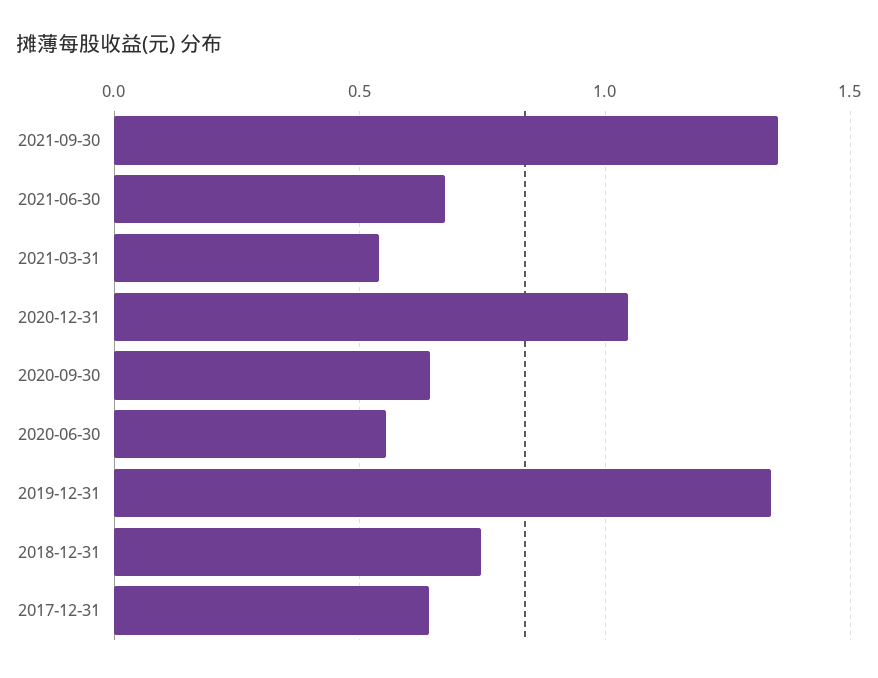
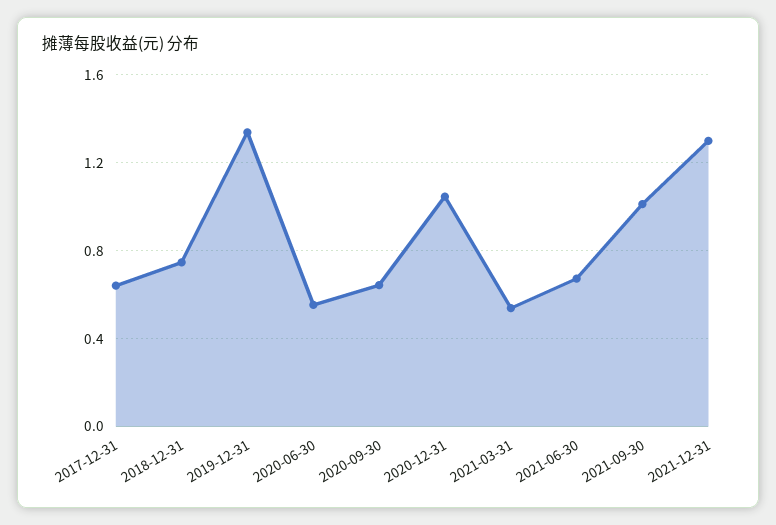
2021-09-30: 1.35 -> 1
2021-12-31: none -> 1.3

